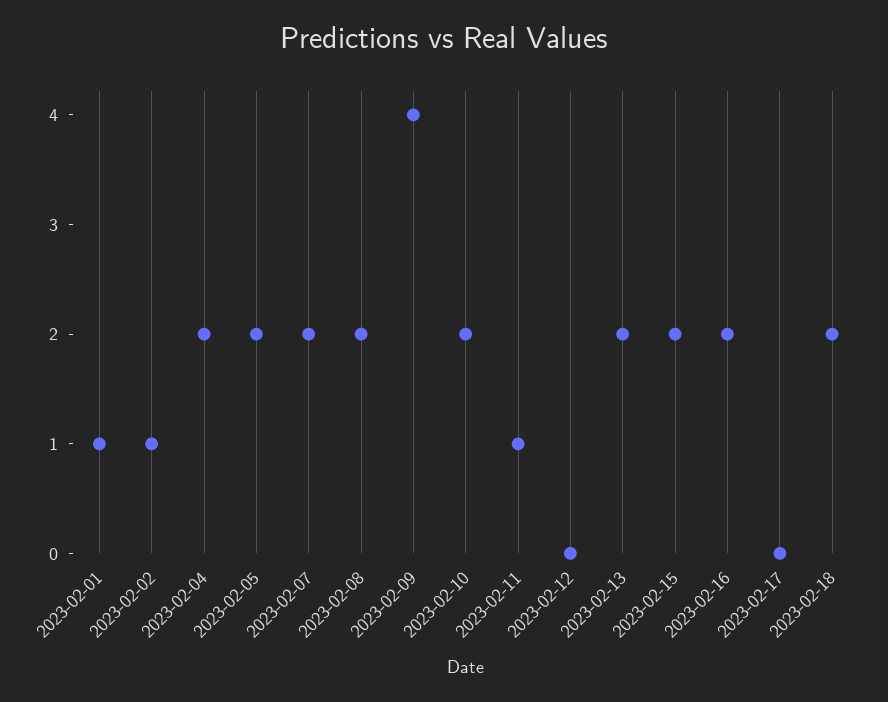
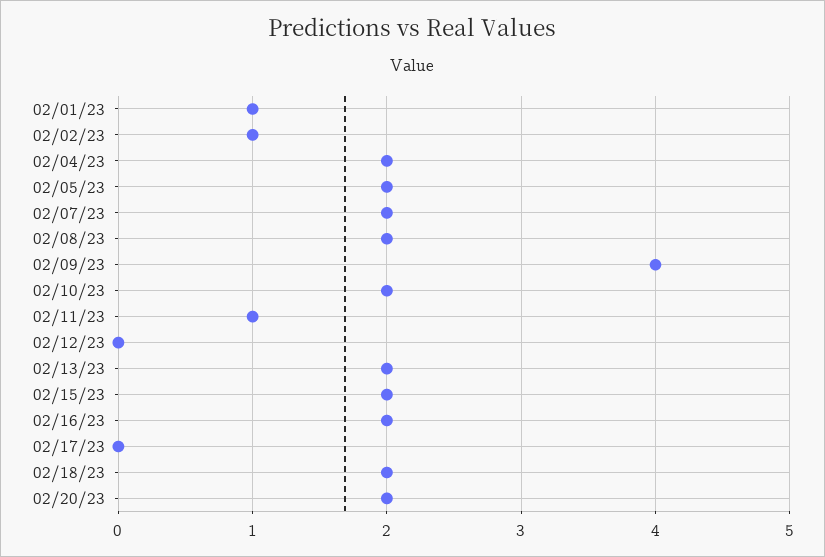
02/20/23: none -> 2

